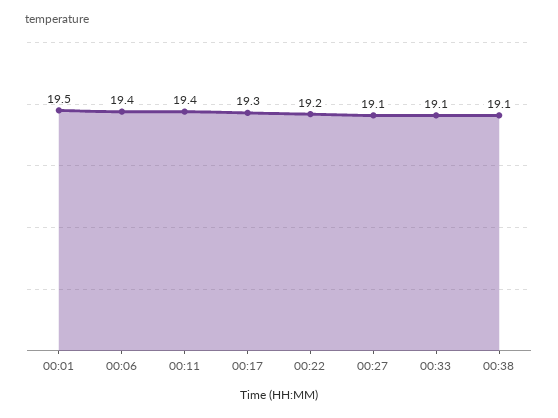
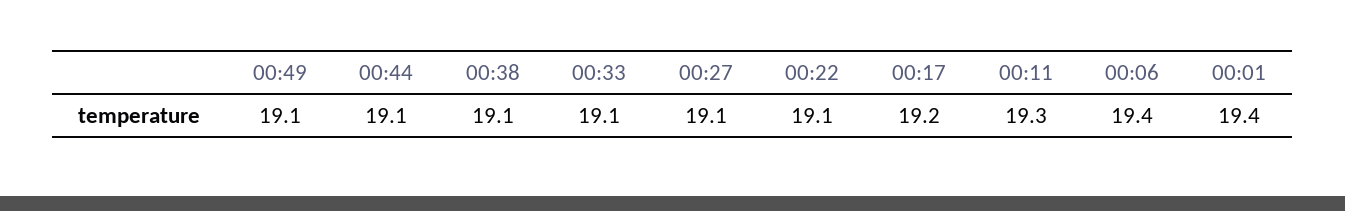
00:01: 19.5 -> 19.4
00:11: 19.4 -> 19.3
00:17: 19.3 -> 19.2
00:22: 19.2 -> 19.1
00:49: none -> 19.1
00:44: none -> 19.1

